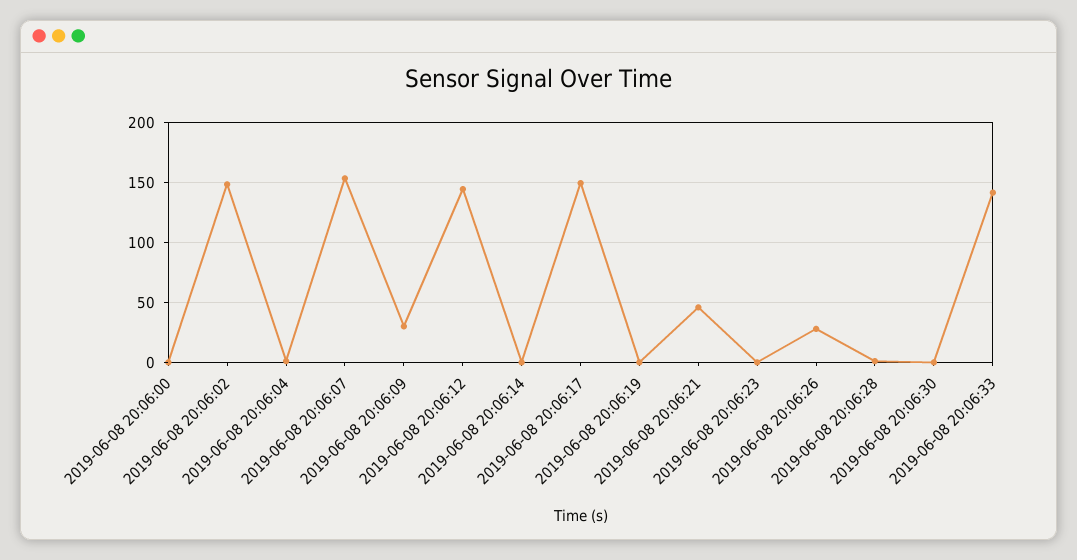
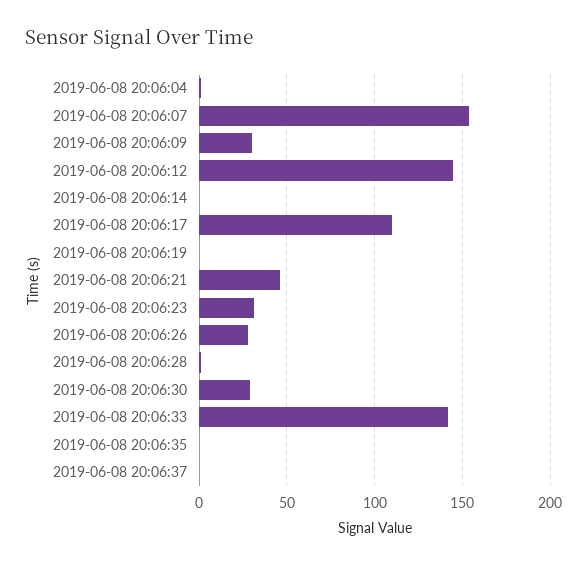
2019-06-08 20:06:00: 0 -> none
2019-06-08 20:06:02: 150 -> none
2019-06-08 20:06:17: 150 -> 110
2019-06-08 20:06:23: 0 -> 30
2019-06-08 20:06:30: 0 -> 30
2019-06-08 20:06:35: none -> 0
2019-06-08 20:06:37: none -> 0

